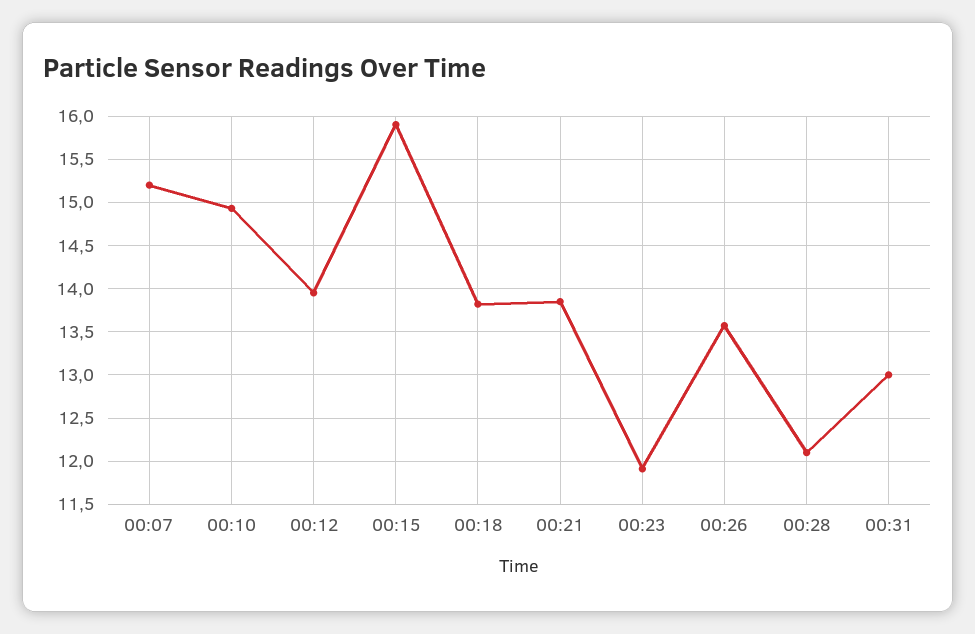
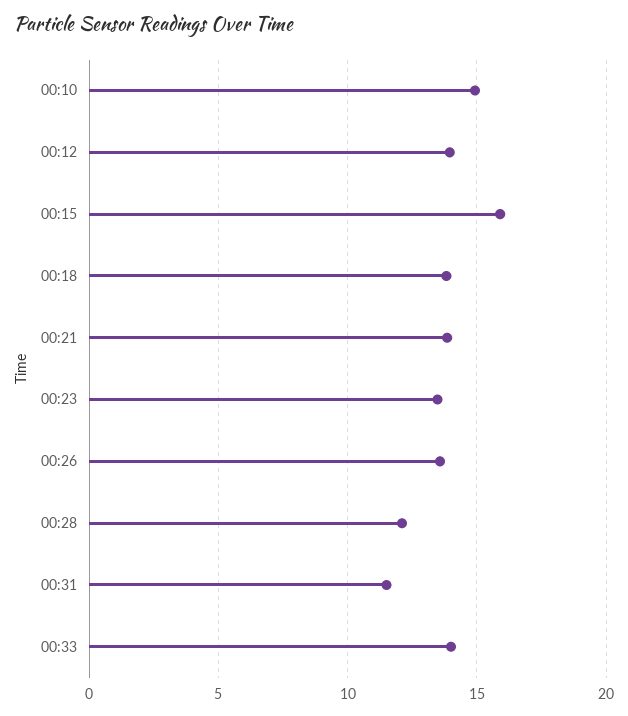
00:07: 15.2 -> none
00:23: 11.9 -> 13.5
00:31: 13 -> 11.5
00:33: none -> 14

